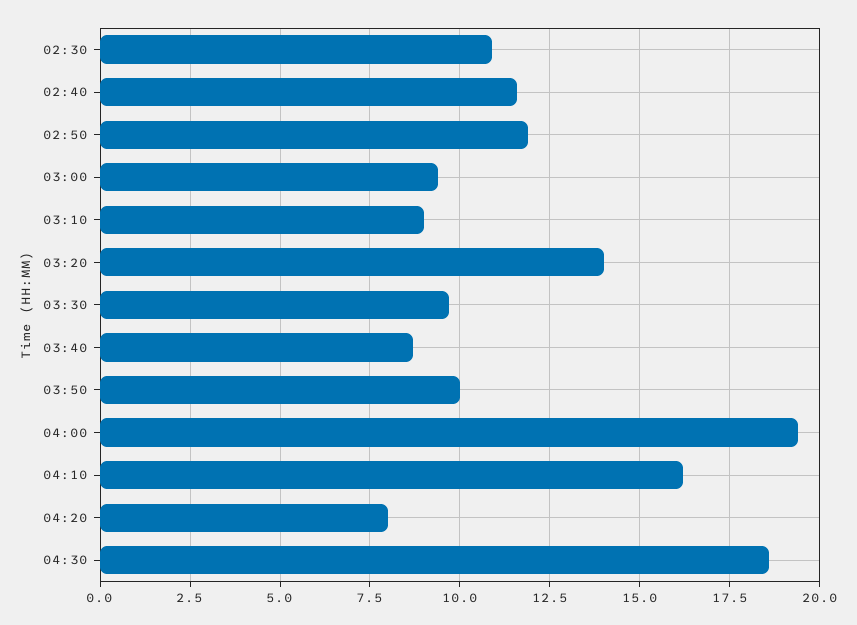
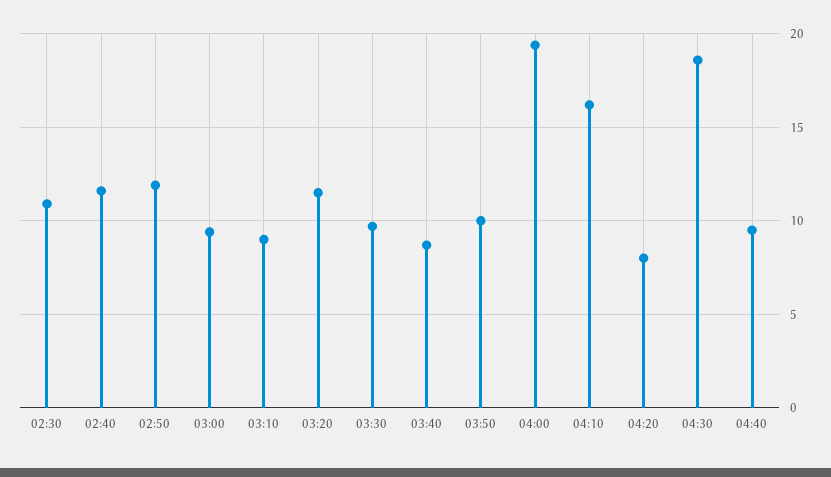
03:20: 14 -> 11.5
04:40: none -> 9.5

